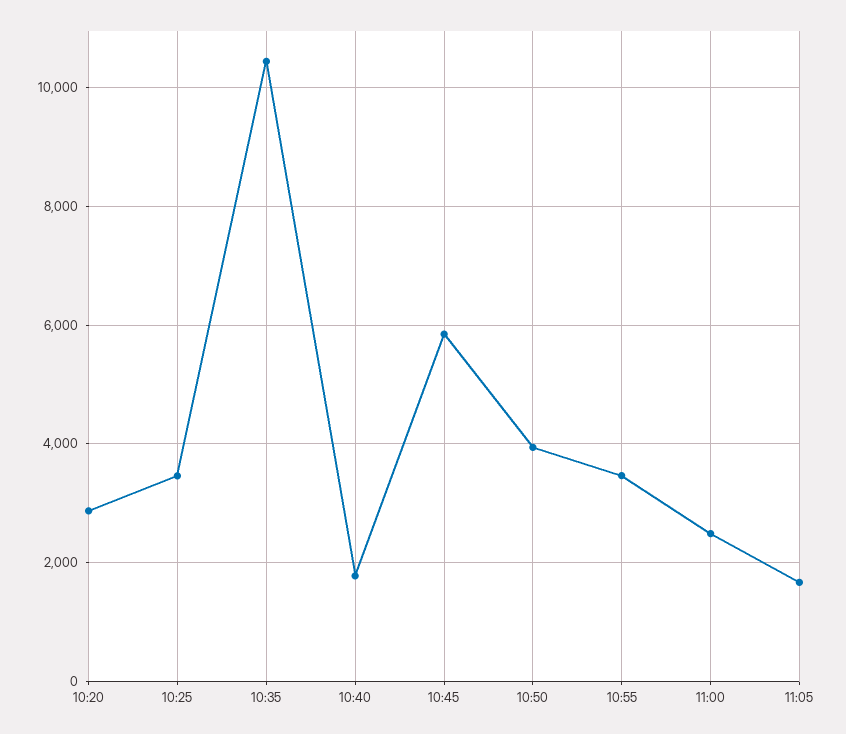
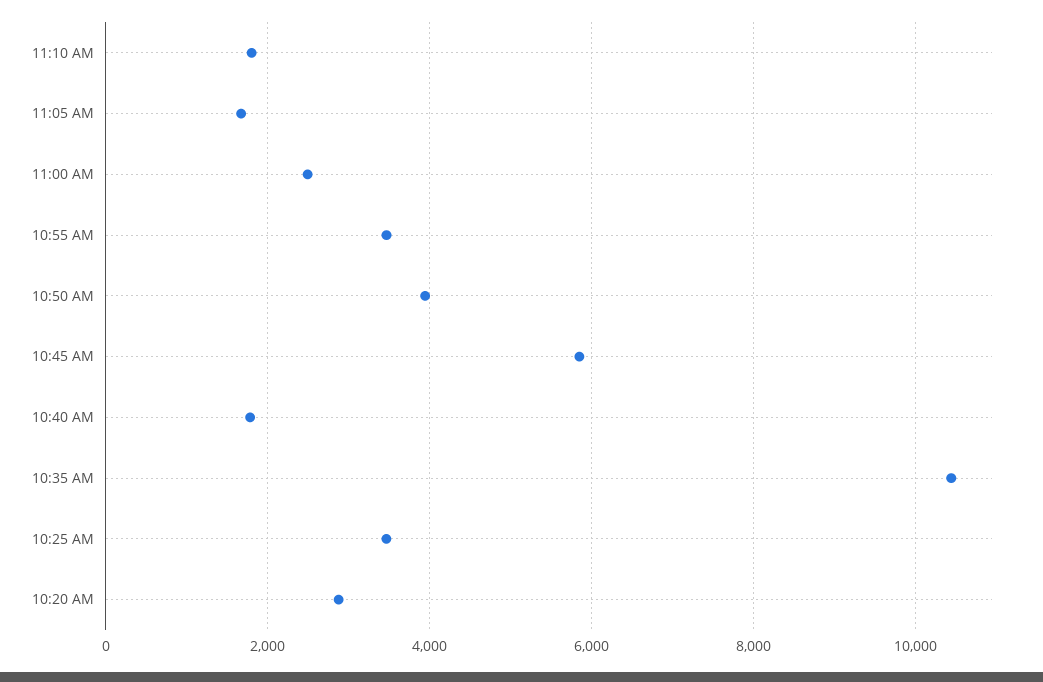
11:10 AM: none -> 1800

